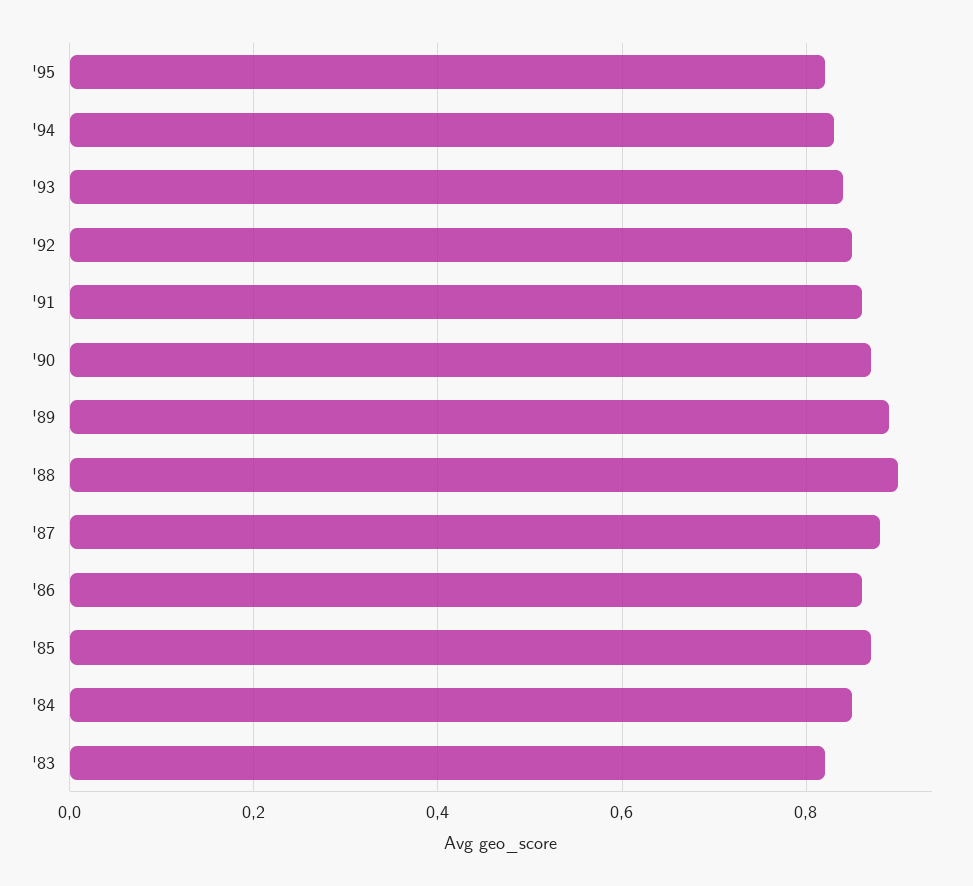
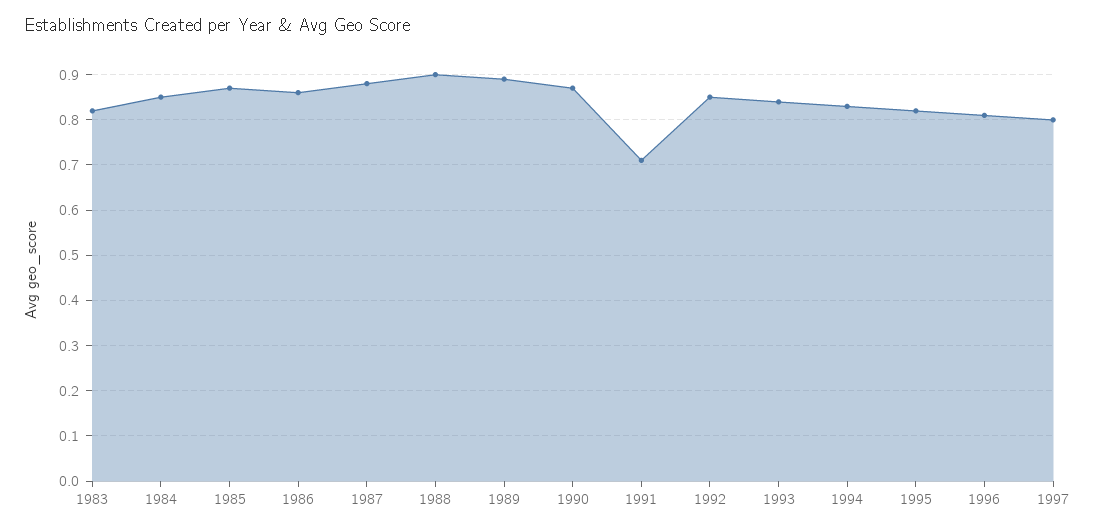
'91: 0.85 -> 0.7
1996: none -> 0.8
1997: none -> 0.8

